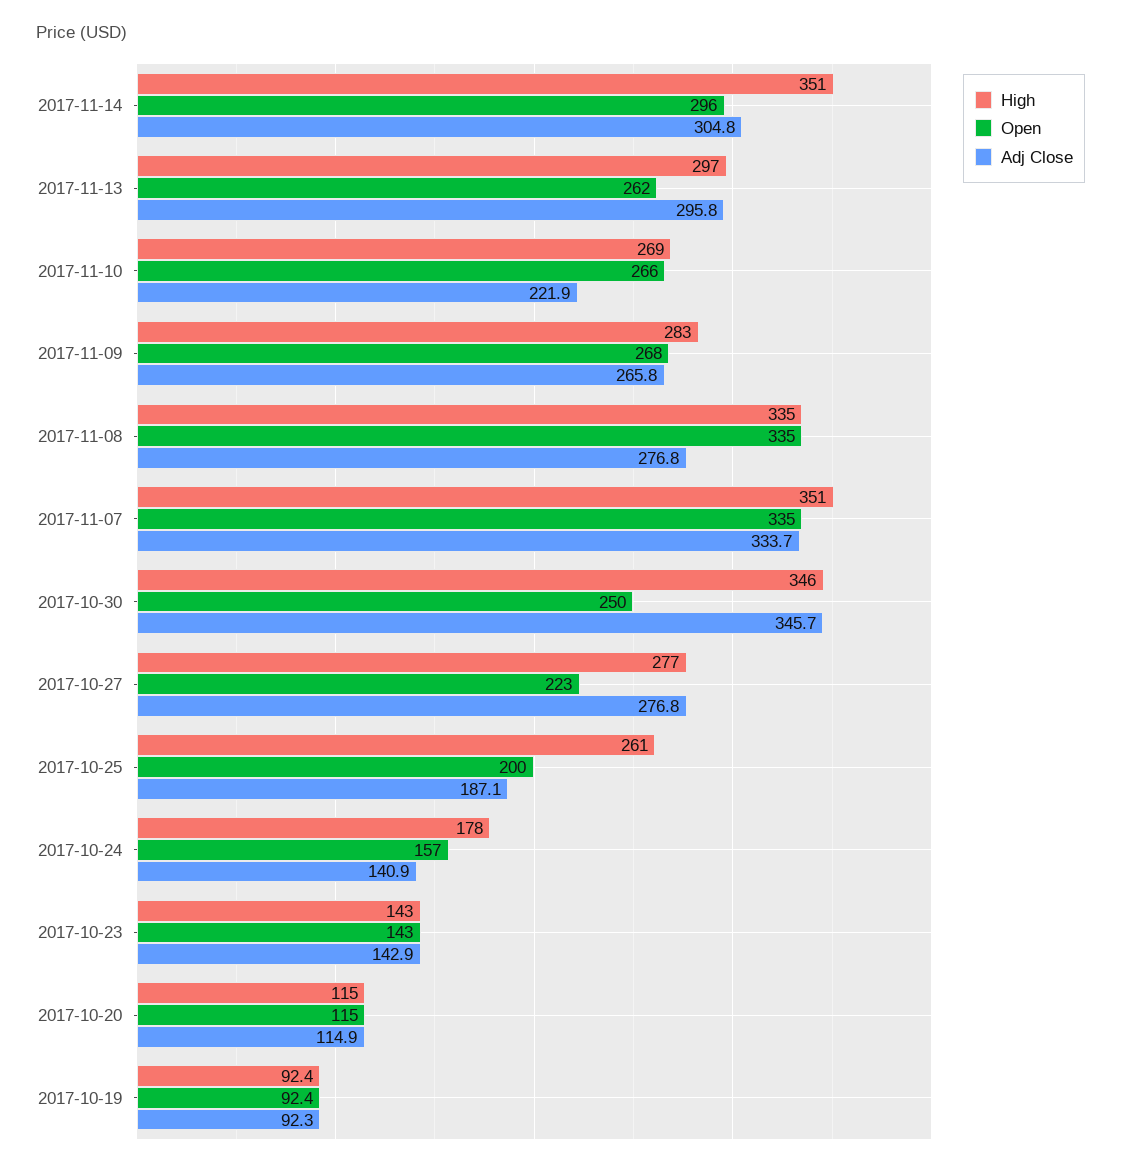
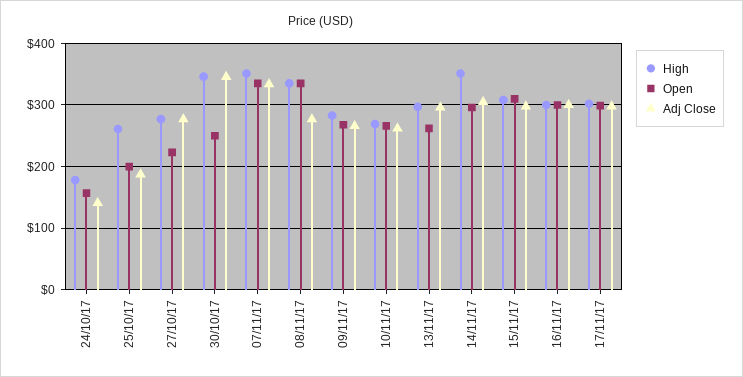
Adj Close, 2017-11-10: 221.9 -> 260
High, 2017-10-23: 143 -> none
Open, 2017-10-23: 143 -> none
Adj Close, 2017-10-23: 142.9 -> none
High, 2017-10-20: 115 -> none
Open, 2017-10-20: 115 -> none
Adj Close, 2017-10-20: 114.9 -> none
High, 2017-10-19: 92.4 -> none
Open, 2017-10-19: 92.4 -> none
Adj Close, 2017-10-19: 92.3 -> none
High, 15/11/17: none -> 310
Open, 15/11/17: none -> 310
Adj Close, 15/11/17: none -> 300
High, 16/11/17: none -> 300
Open, 16/11/17: none -> 300
Adj Close, 16/11/17: none -> 300
High, 17/11/17: none -> 300
Open, 17/11/17: none -> 300
Adj Close, 17/11/17: none -> 300

